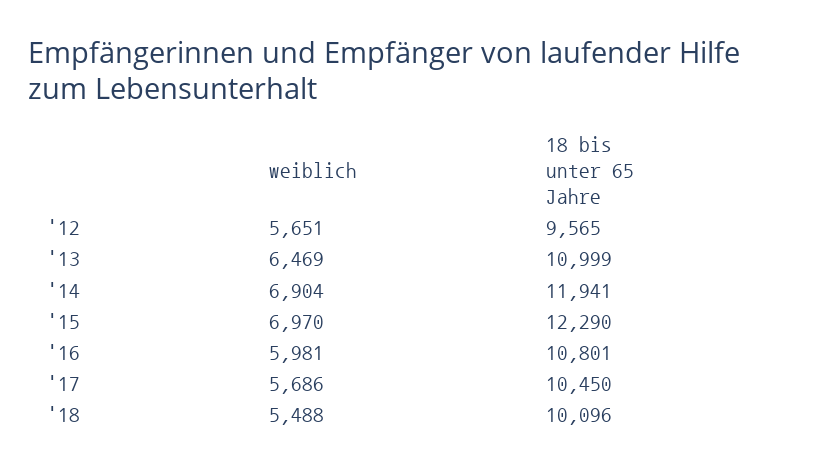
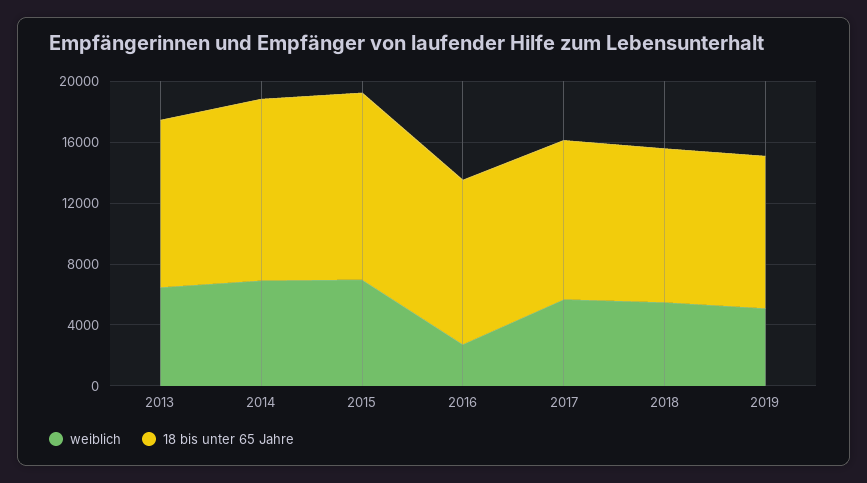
weiblich, '12: 5651 -> none
18 bis unter 65 Jahre, '12: 9565 -> none
weiblich, '16: 5981 -> 3000
weiblich, 2019: none -> 5000
18 bis unter 65 Jahre, 2019: none -> 10000

